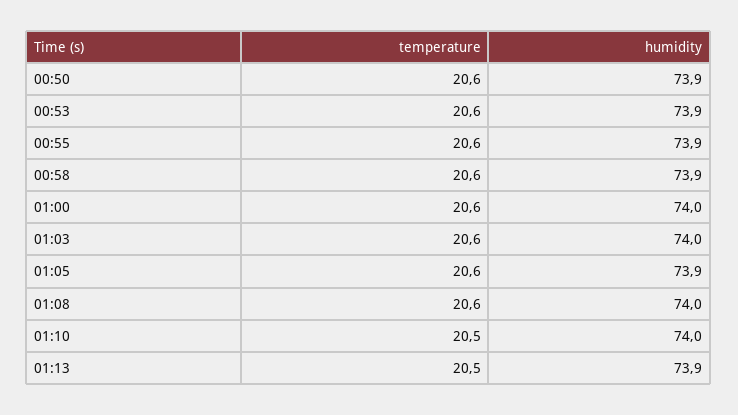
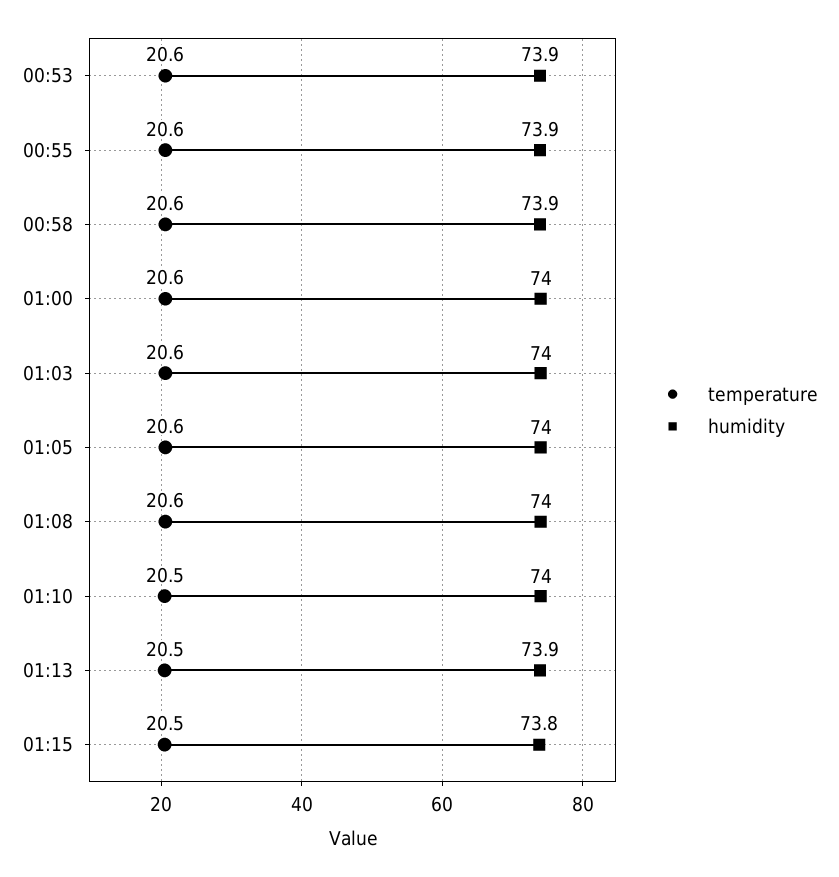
temperature, 00:50: 20.6 -> none
humidity, 00:50: 73.9 -> none
humidity, 01:05: 73.9 -> 74
temperature, 01:15: none -> 20.5
humidity, 01:15: none -> 73.8

